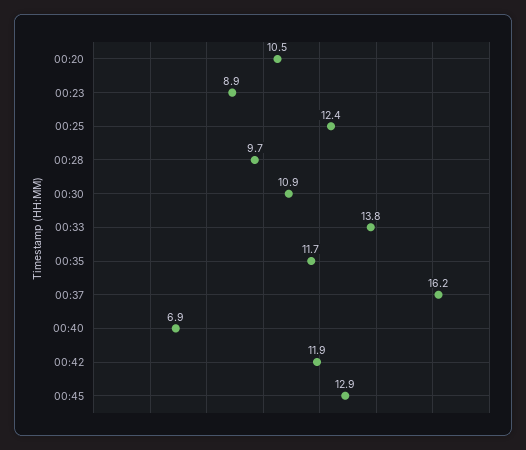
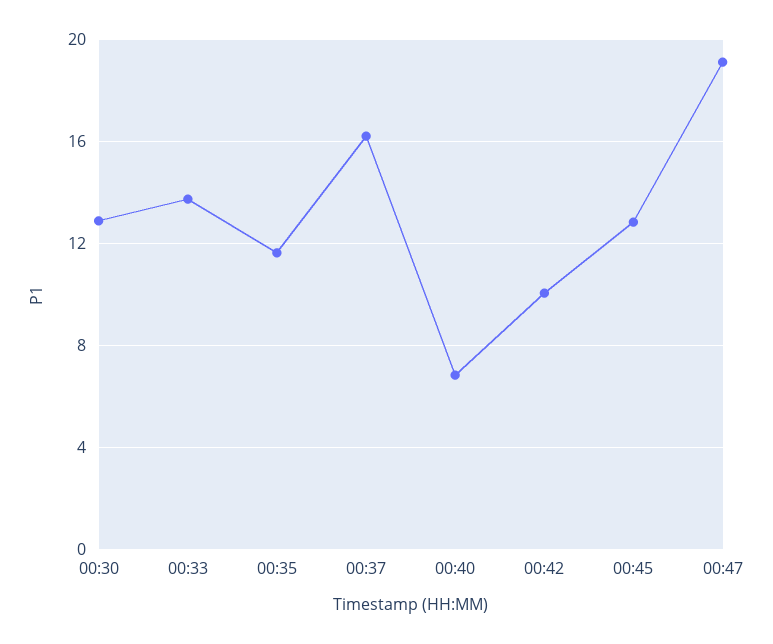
00:20: 10.5 -> none
00:23: 8.9 -> none
00:25: 12.4 -> none
00:28: 9.7 -> none
00:30: 10.9 -> 13
00:42: 11.9 -> 10
00:47: none -> 19

